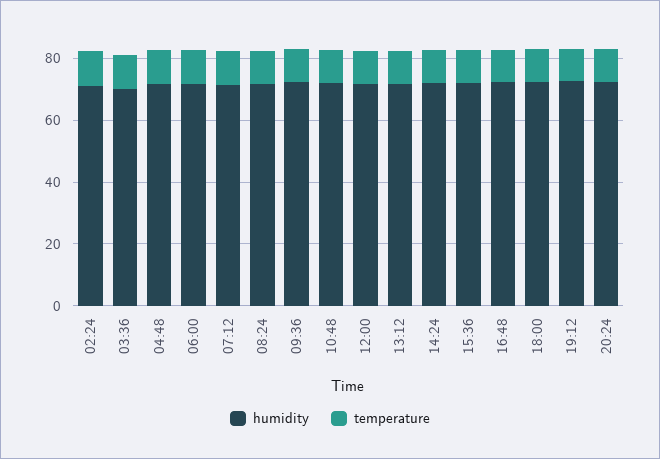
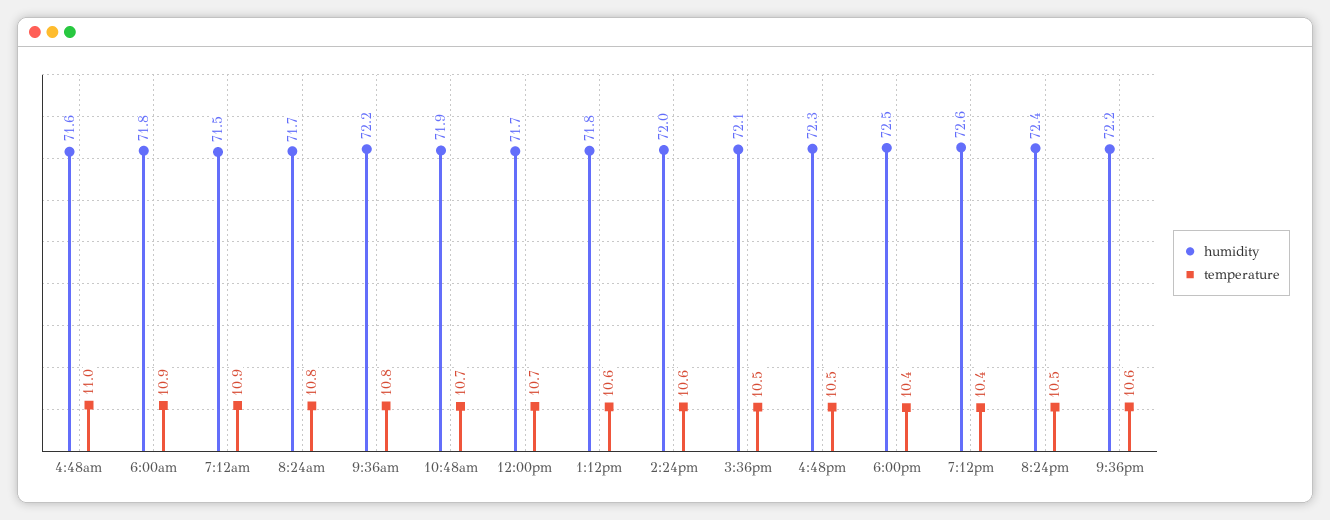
humidity, 02:24: 70 -> none
temperature, 02:24: 10 -> none
humidity, 03:36: 70 -> none
temperature, 03:36: 10 -> none
humidity, 9:36pm: none -> 72.2
temperature, 9:36pm: none -> 10.6

